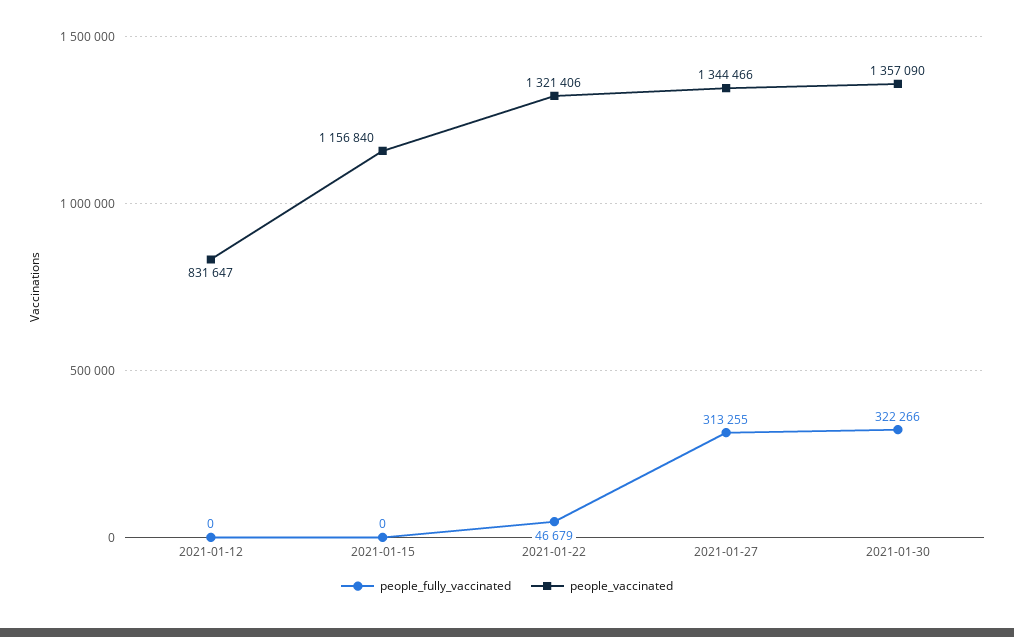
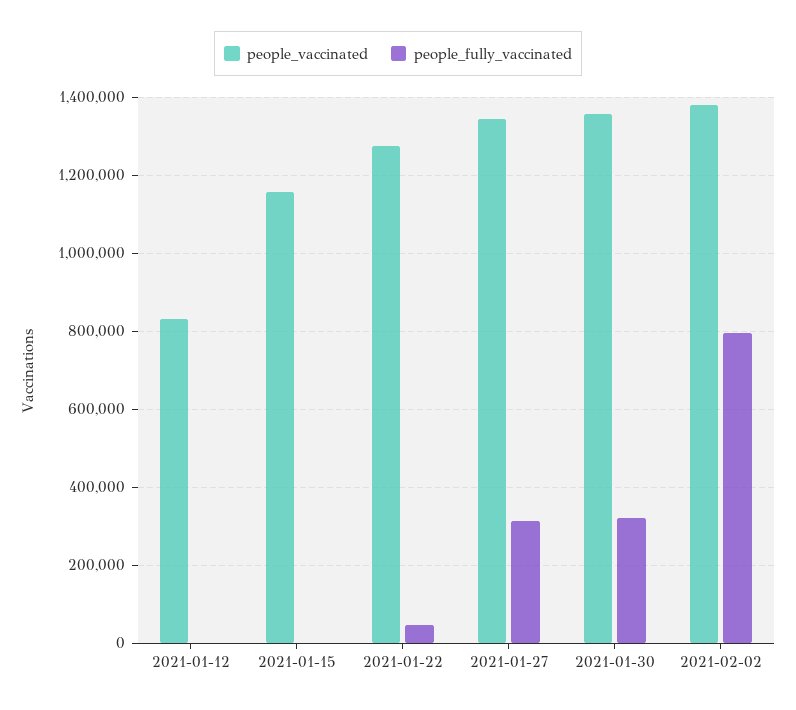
people_vaccinated, 2021-01-22: 1321406 -> 1280000
people_vaccinated, 2021-02-02: none -> 1380000
people_fully_vaccinated, 2021-02-02: none -> 800000

